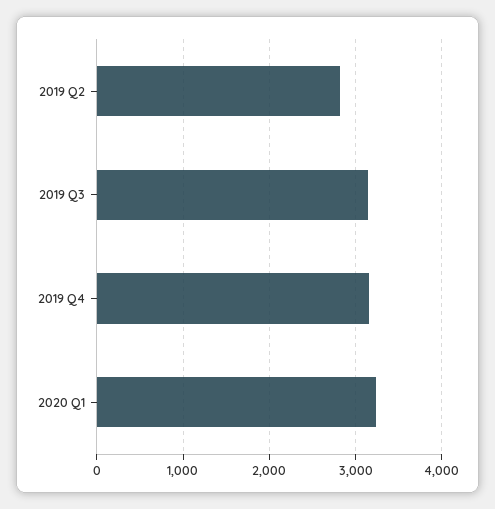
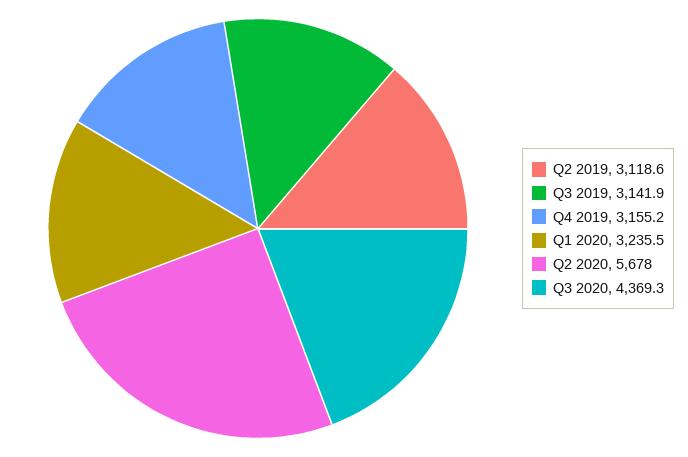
2019 Q2: 2800 -> 3118.6
Q2 2020: none -> 5678
Q3 2020: none -> 4369.3

